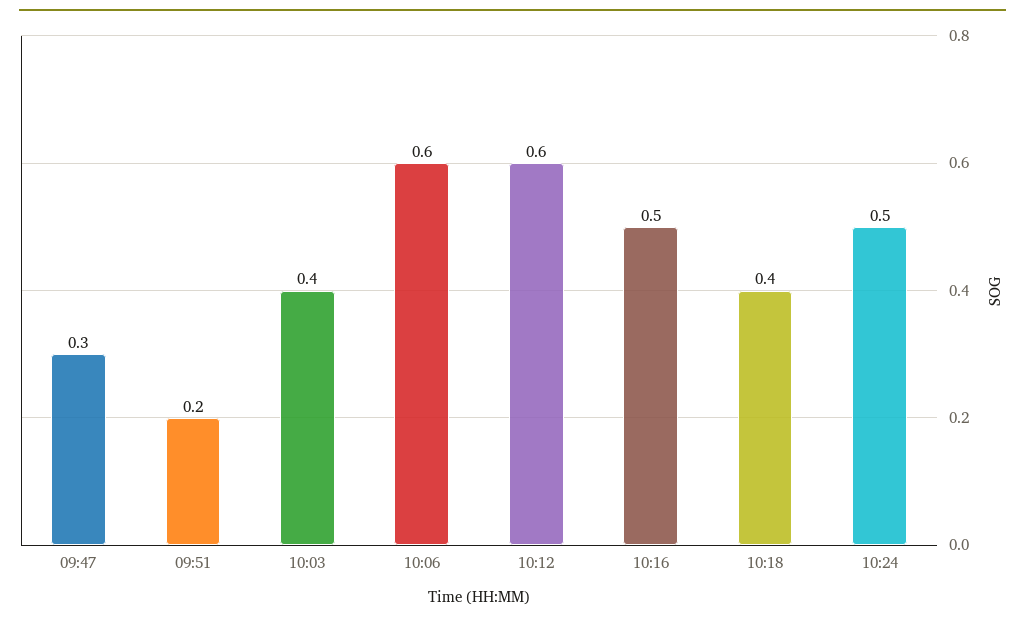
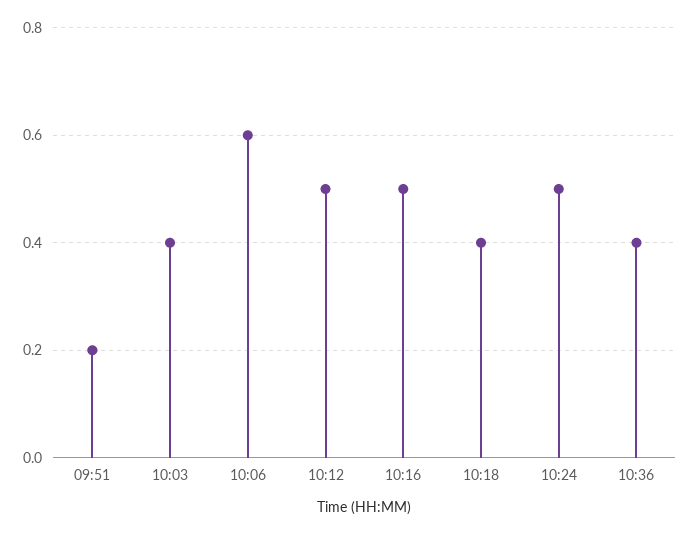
09:47: 0.3 -> none
10:12: 0.6 -> 0.5
10:36: none -> 0.4

